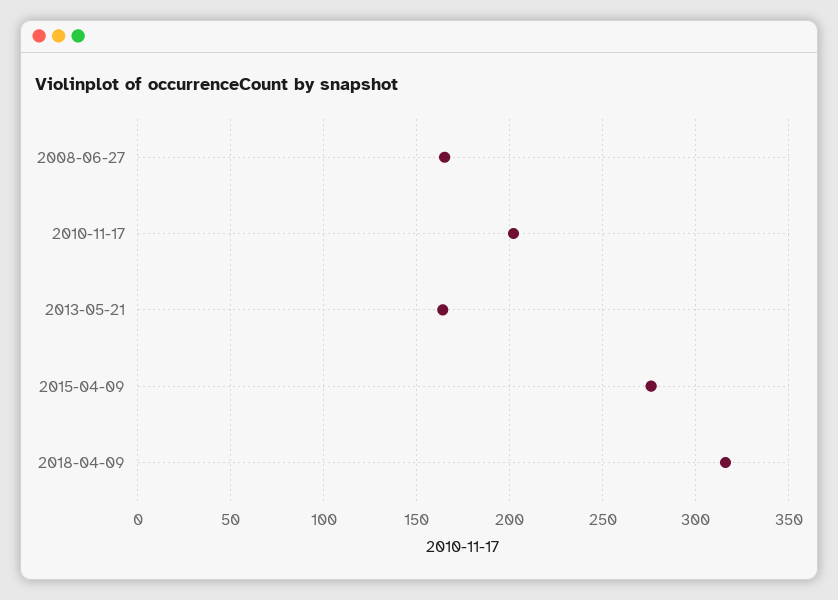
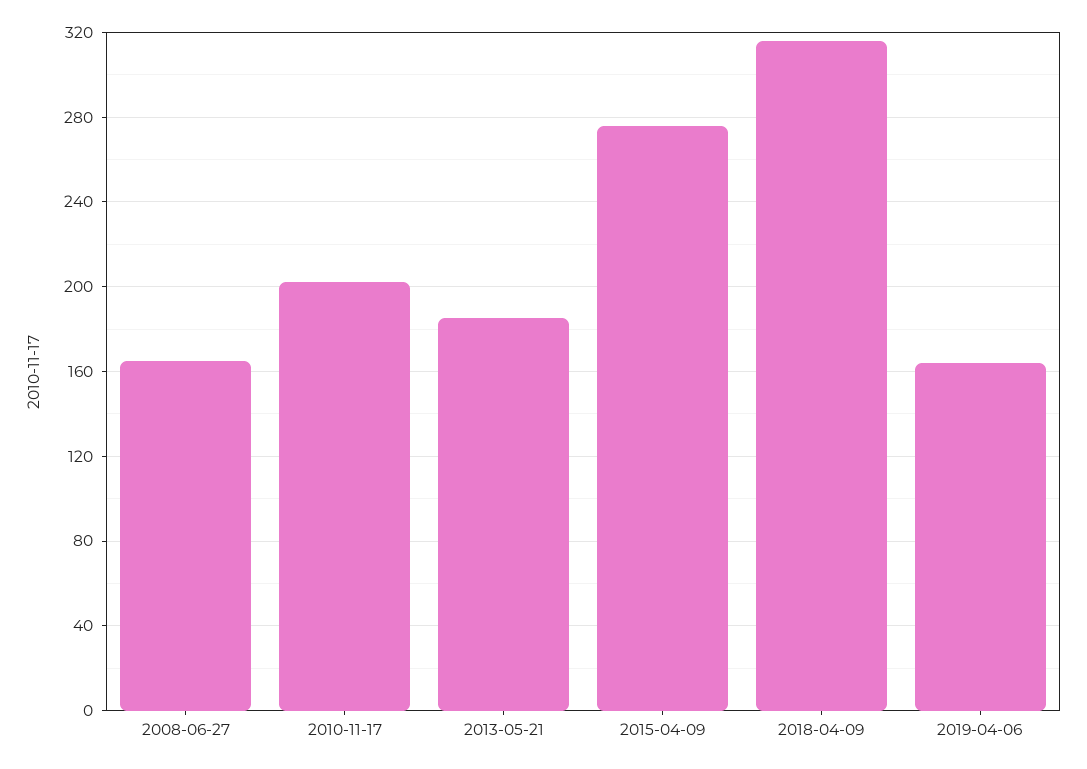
2013-05-21: 165 -> 185
2019-04-06: none -> 165

